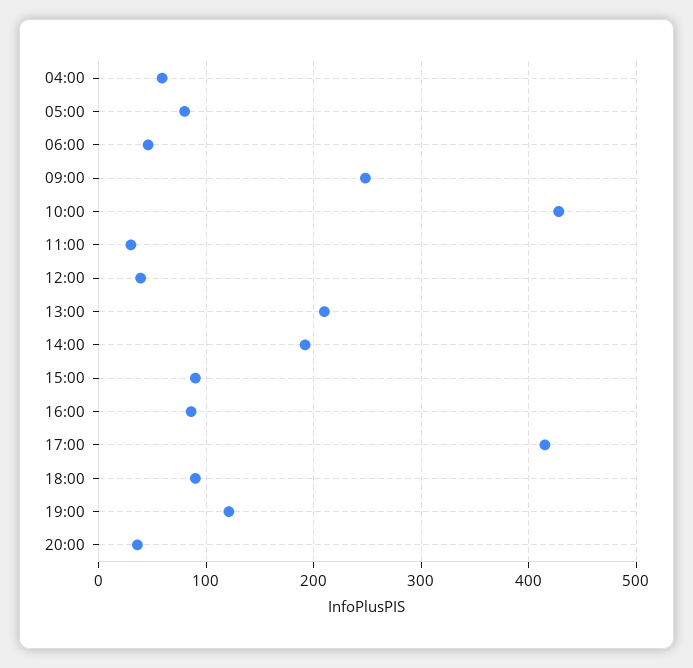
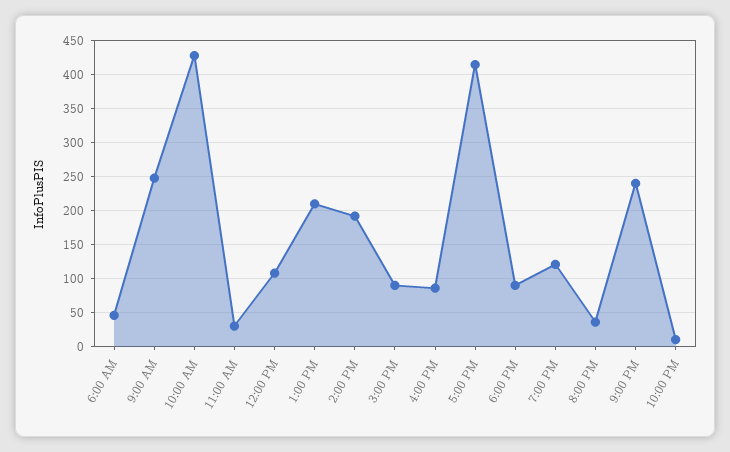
04:00: 60 -> none
05:00: 80 -> none
12:00: 40 -> 110
9:00 PM: none -> 240
10:00 PM: none -> 10

